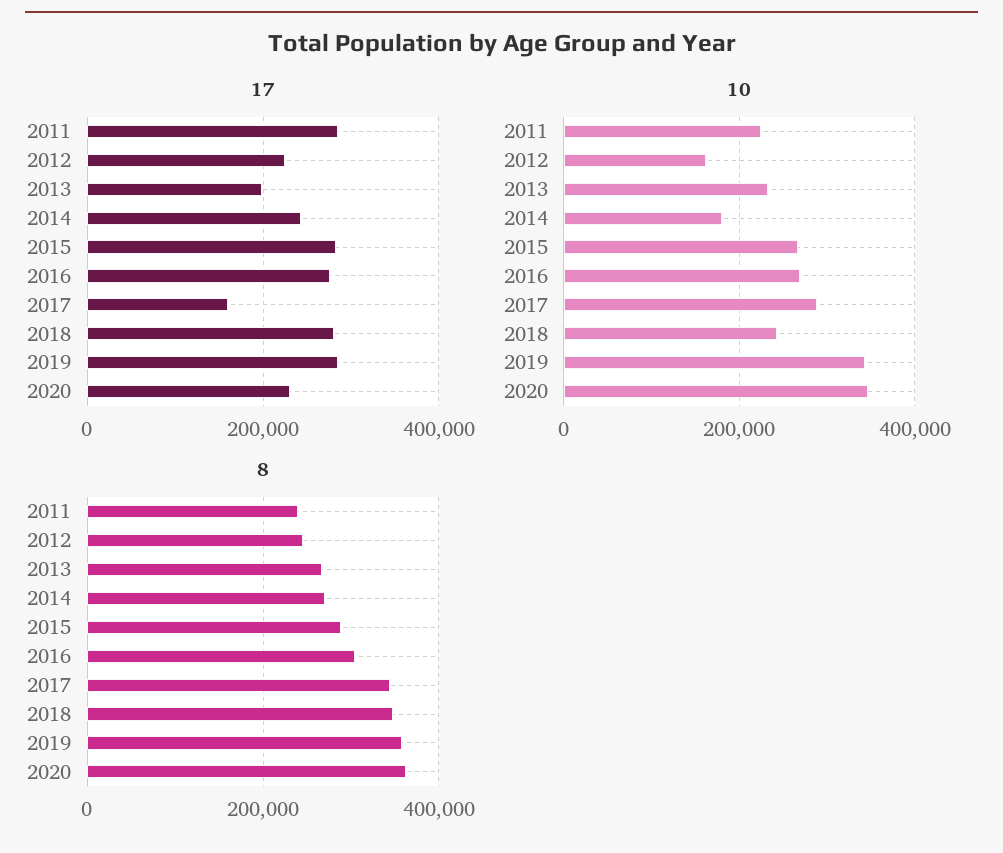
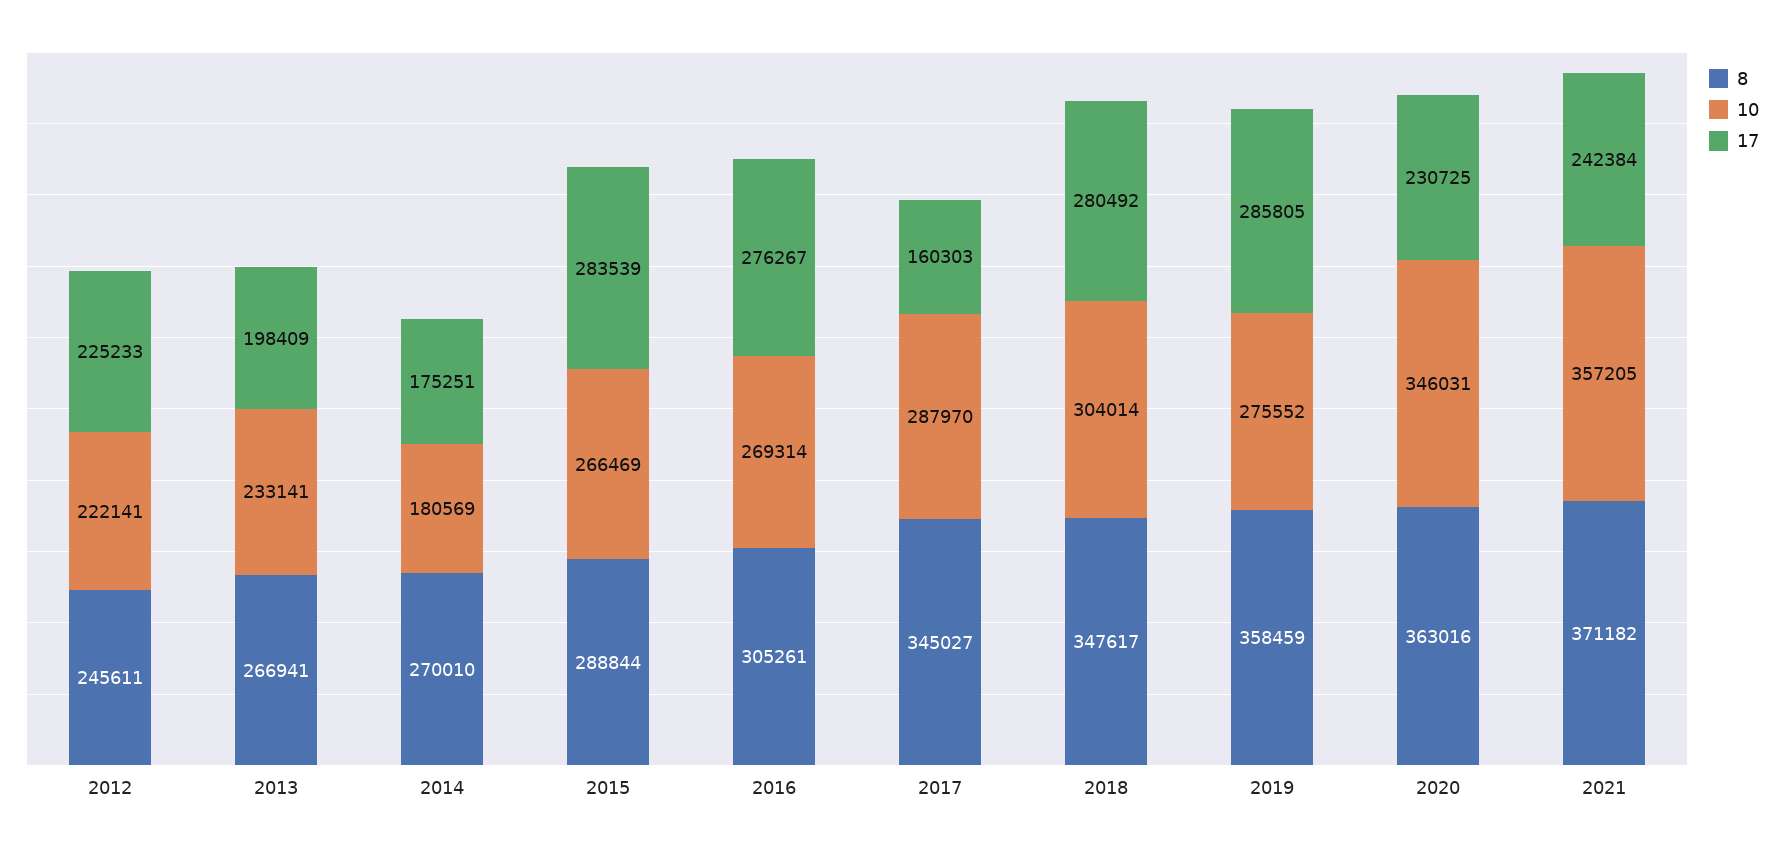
17, 2011: 280000 -> none
17, 2014: 240000 -> 175251
10, 2011: 220000 -> none
10, 2012: 160000 -> 222141
10, 2018: 240000 -> 304014
10, 2019: 340000 -> 275552
8, 2011: 240000 -> none
8, 2021: none -> 371182
10, 2021: none -> 357205
17, 2021: none -> 242384

